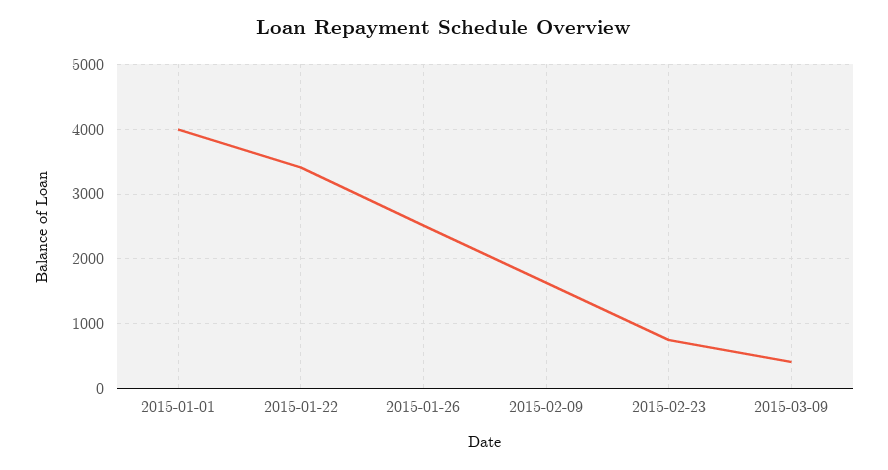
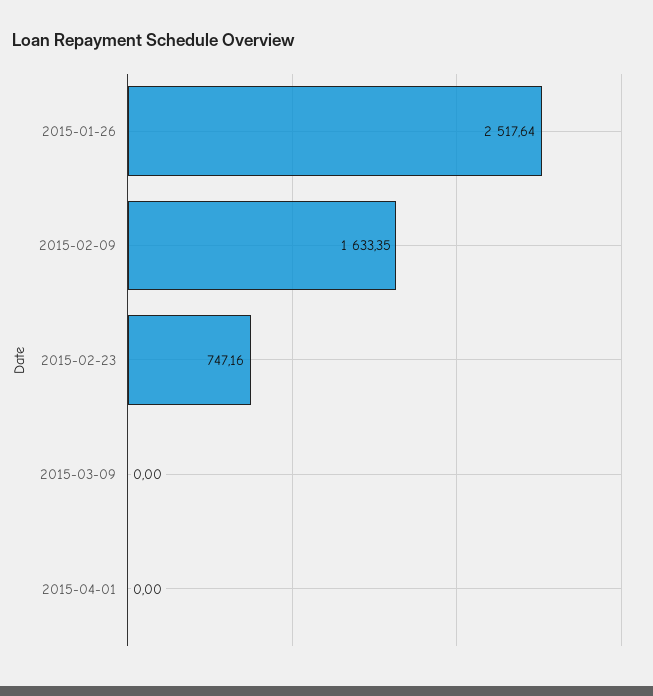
2015-01-01: 4000 -> none
2015-01-22: 3400 -> none
2015-03-09: 400 -> 0
2015-04-01: none -> 0

